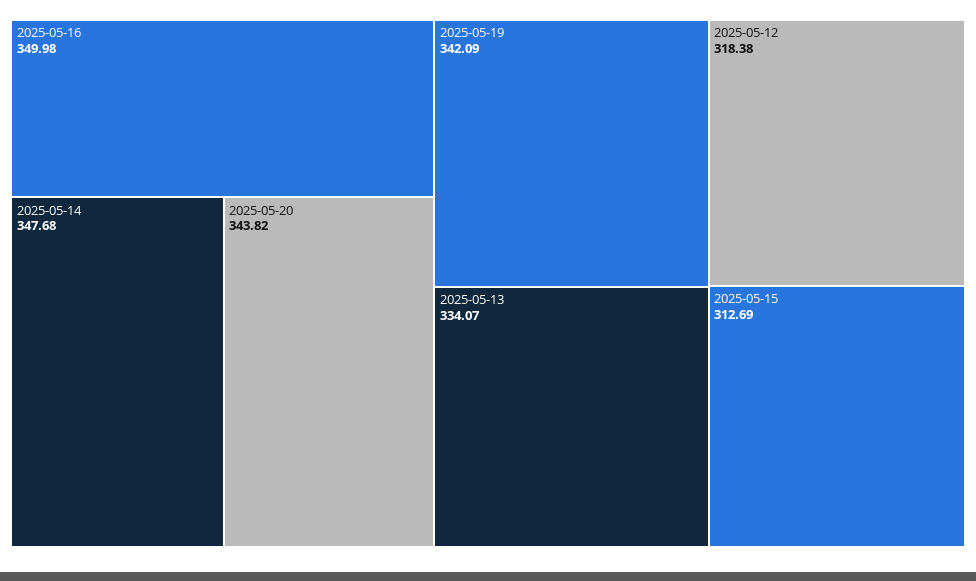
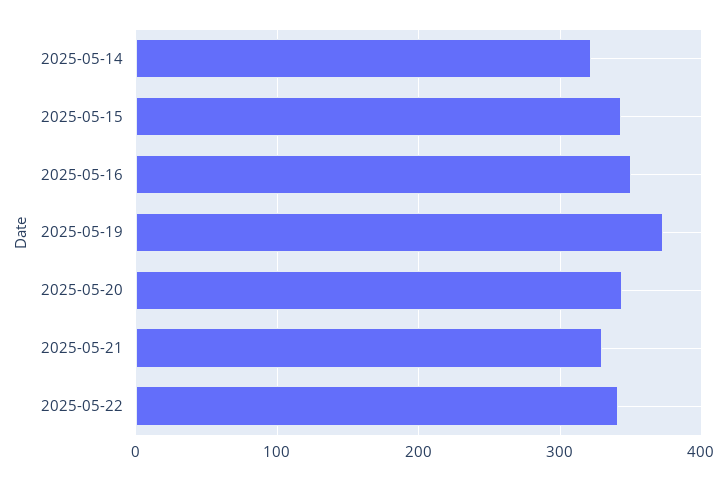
2025-05-14: 347.68 -> 320
2025-05-19: 342.09 -> 370
2025-05-13: 334.07 -> none
2025-05-12: 318.38 -> none
2025-05-15: 312.69 -> 340
2025-05-21: none -> 330
2025-05-22: none -> 340

